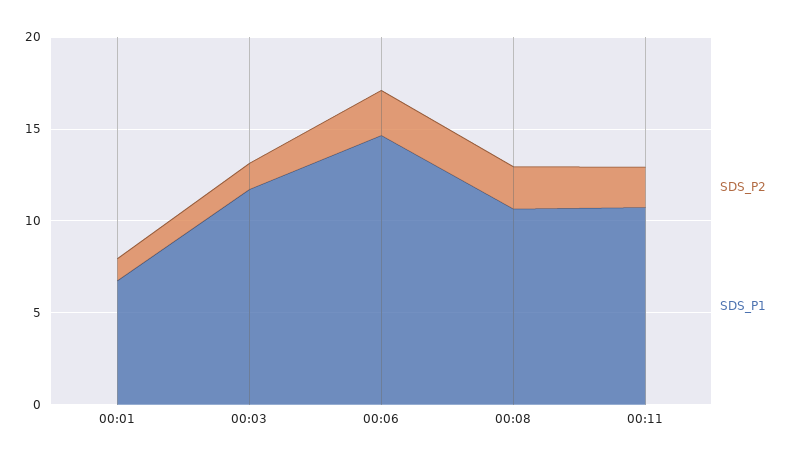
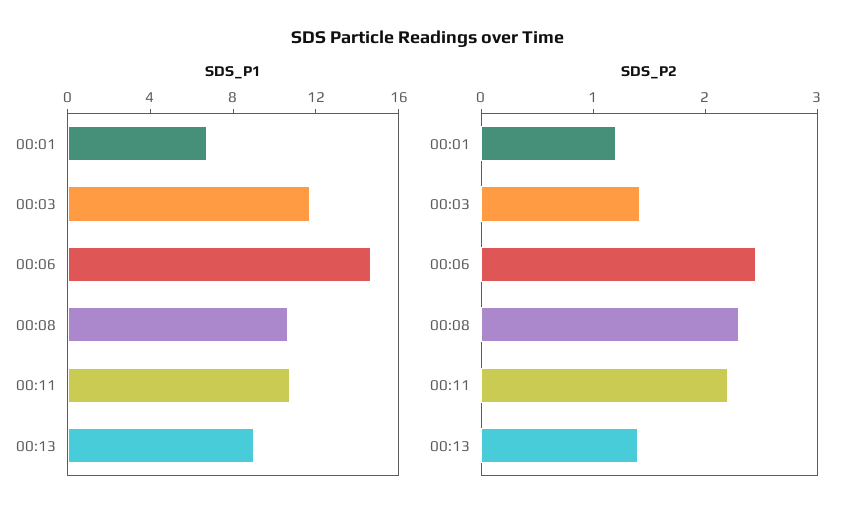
SDS_P1, 00:13: none -> 9
SDS_P2, 00:13: none -> 1.4

